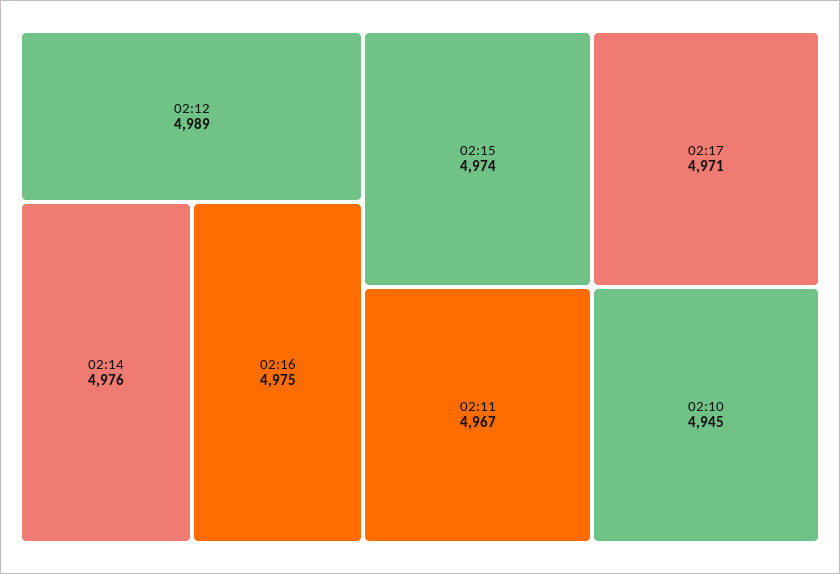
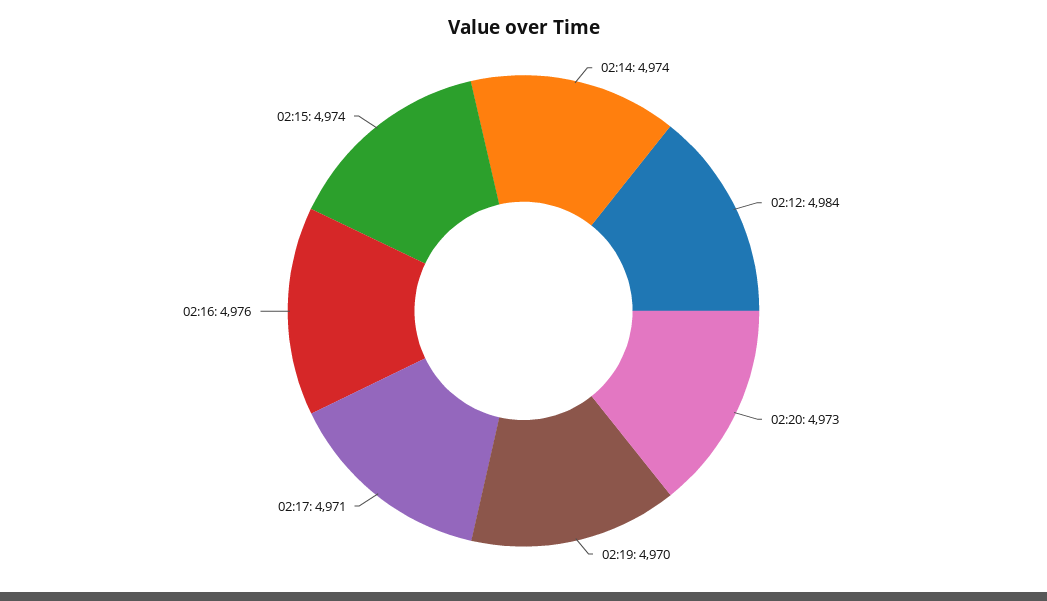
02:12: 4989 -> 4984
02:14: 4976 -> 4974
02:16: 4975 -> 4976
02:11: 4967 -> none
02:10: 4945 -> none
02:20: none -> 4973
02:19: none -> 4970

